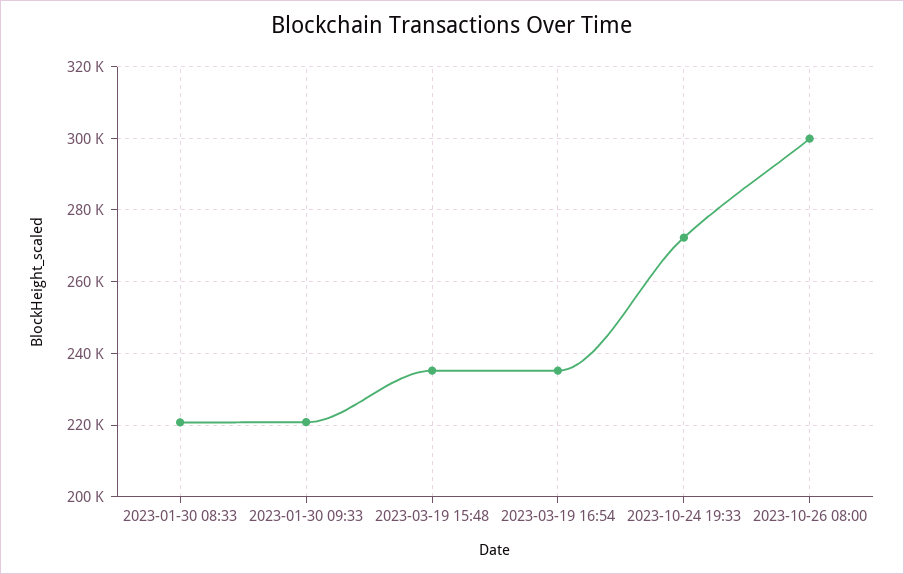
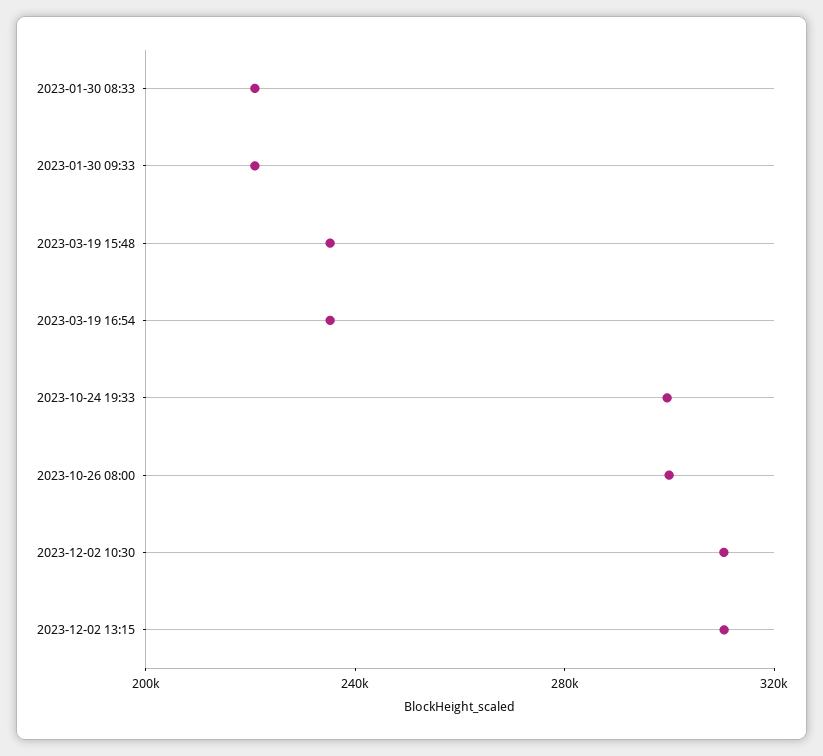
2023-10-24 19:33: 272000 -> 300000
2023-12-02 10:30: none -> 310000
2023-12-02 13:15: none -> 310000

